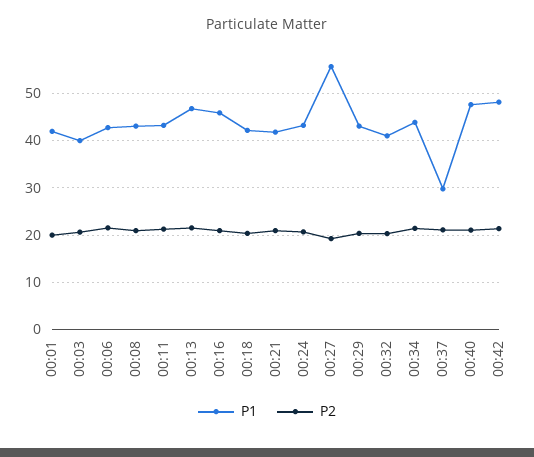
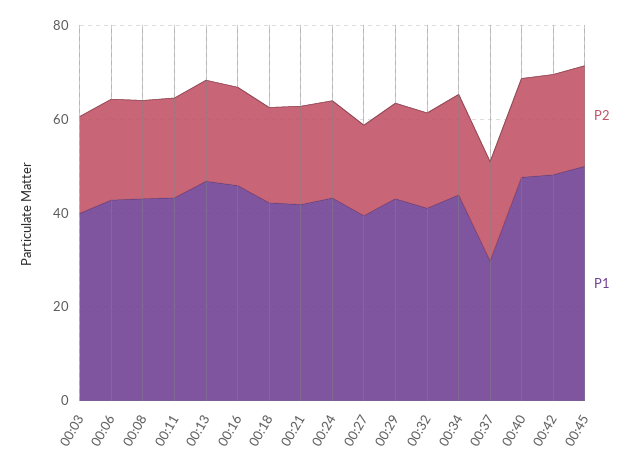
P1, 00:01: 42 -> none
P2, 00:01: 20 -> none
P1, 00:27: 56 -> 40
P2, 00:45: none -> 20
P1, 00:45: none -> 50

